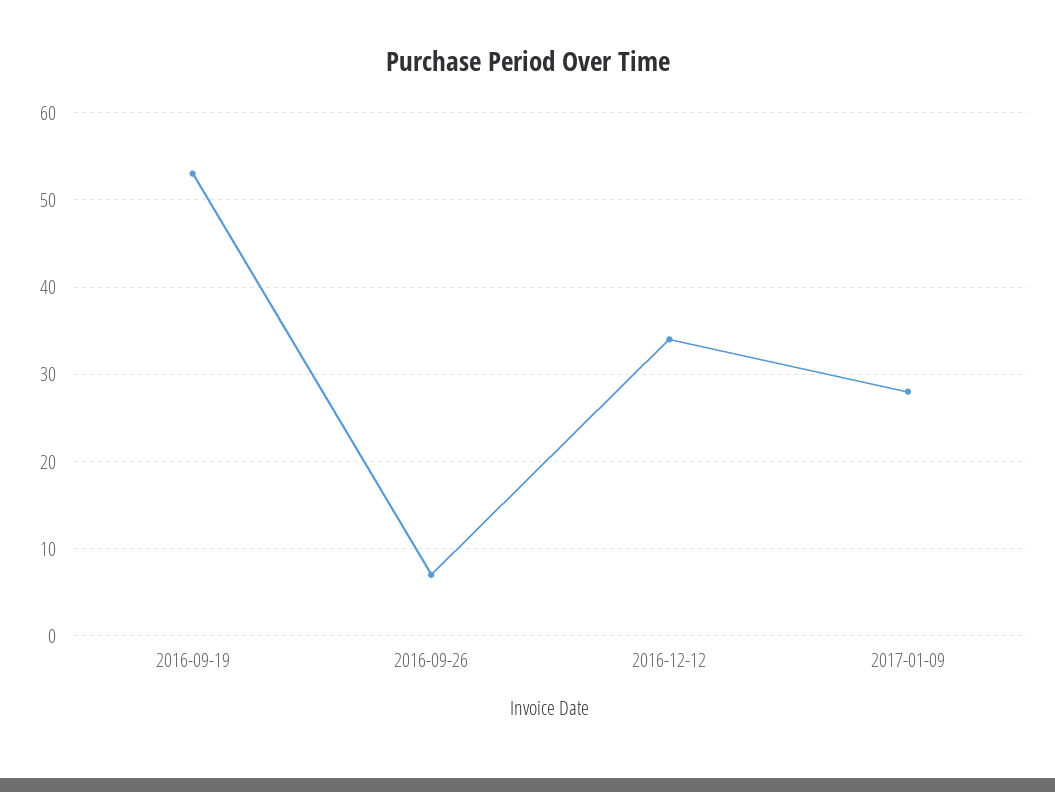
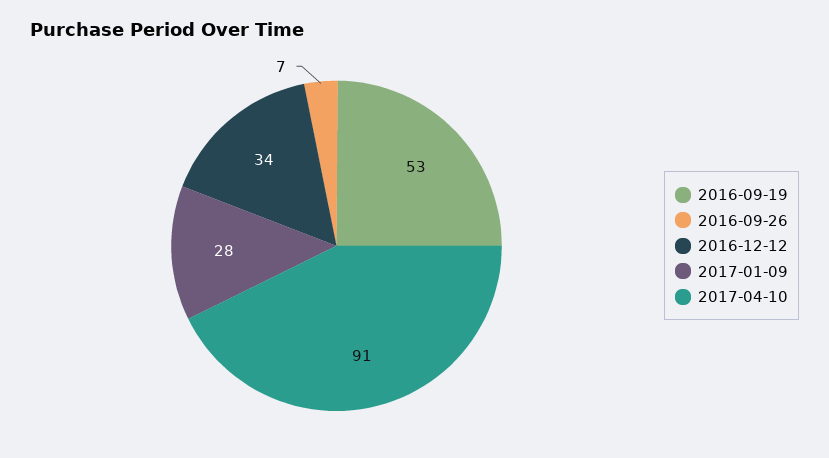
2017-04-10: none -> 91

